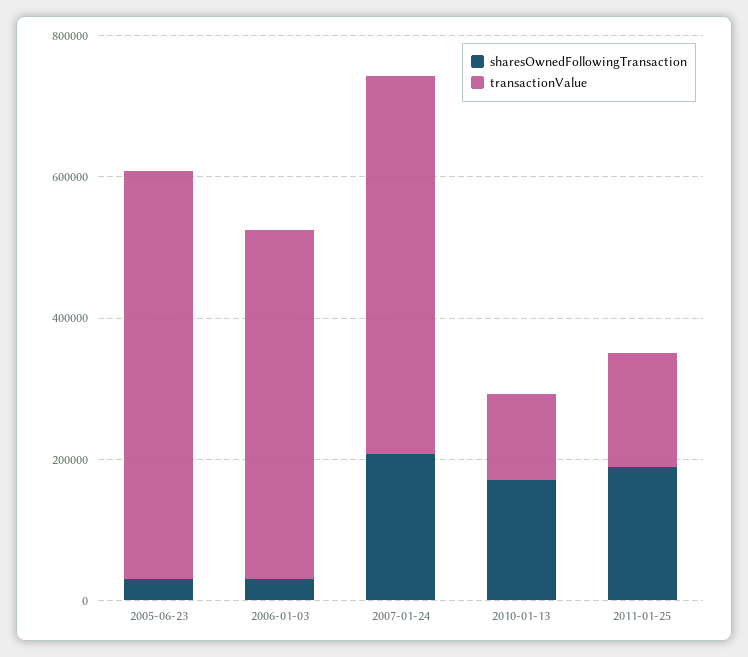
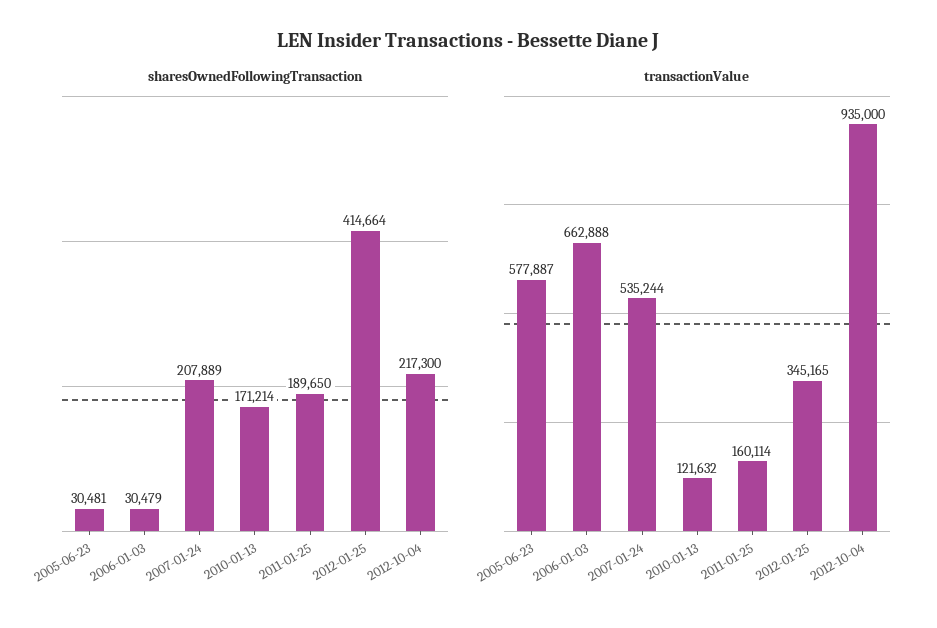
transactionValue, 2006-01-03: 500000 -> 662888
sharesOwnedFollowingTransaction, 2012-01-25: none -> 414664
sharesOwnedFollowingTransaction, 2012-10-04: none -> 217300
transactionValue, 2012-01-25: none -> 345165
transactionValue, 2012-10-04: none -> 935000

